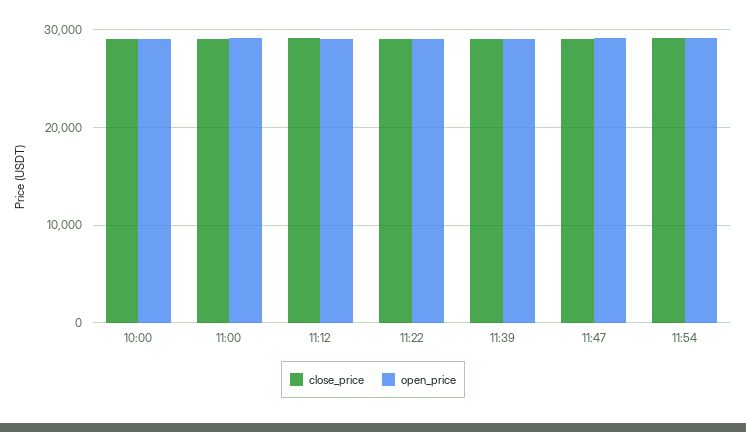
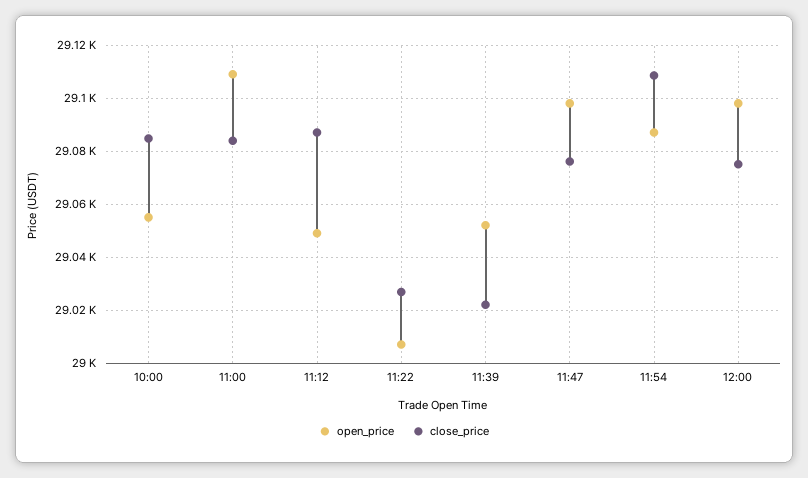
open_price, 12:00: none -> 29097.5
close_price, 12:00: none -> 29075

